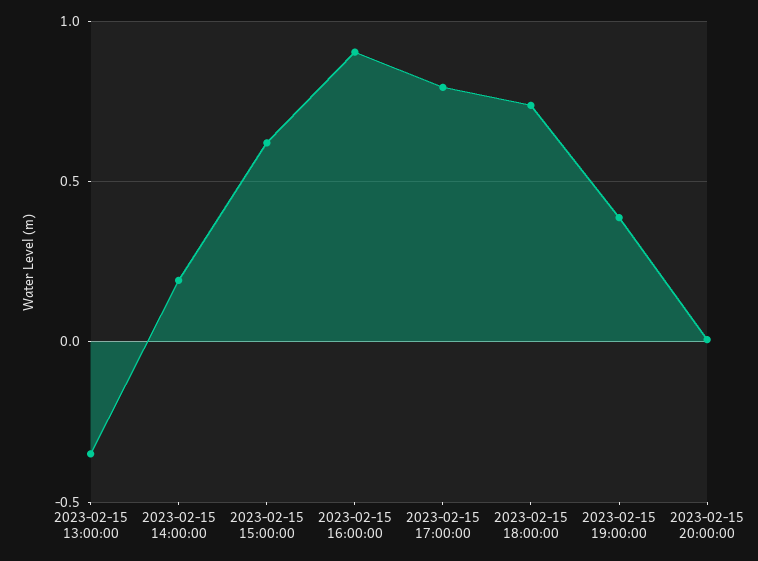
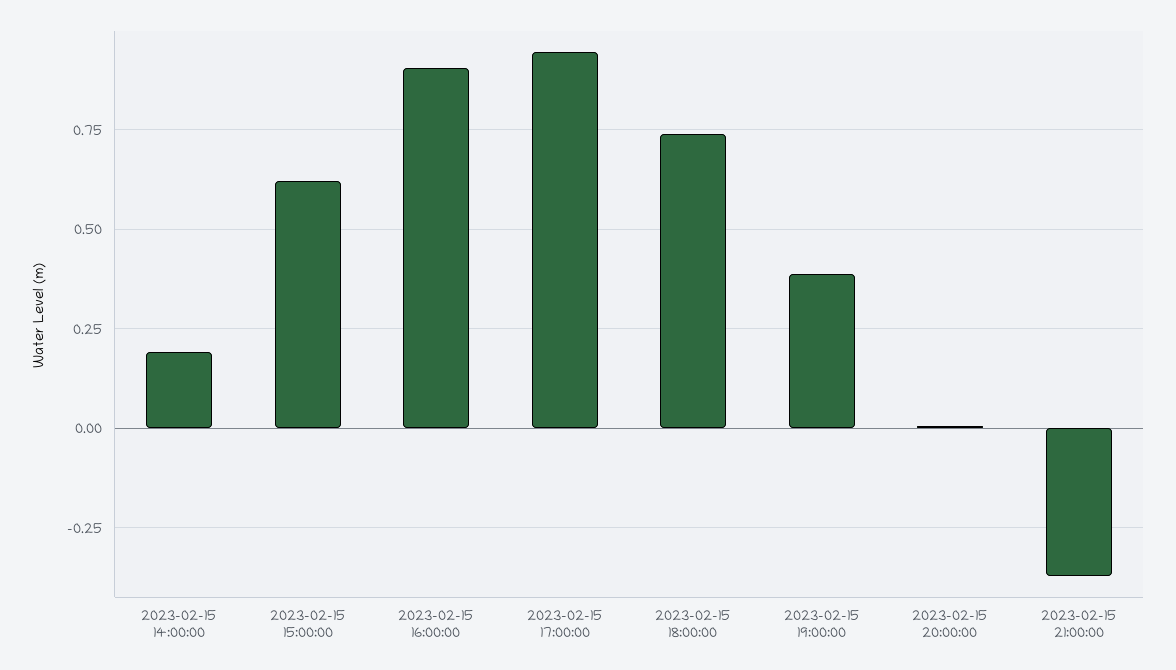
2023-02-15 13:00:00: -0.35 -> none
2023-02-15 17:00:00: 0.8 -> 0.95
2023-02-15 21:00:00: none -> -0.375

